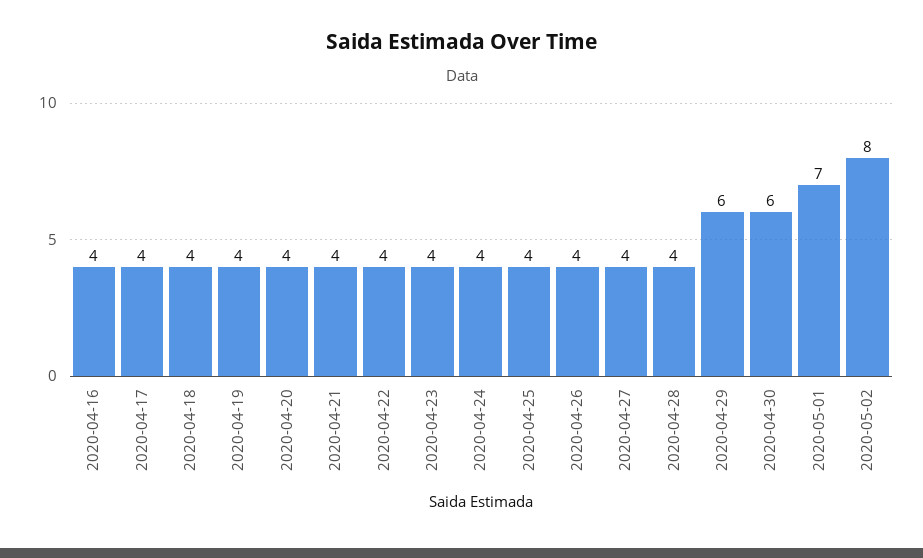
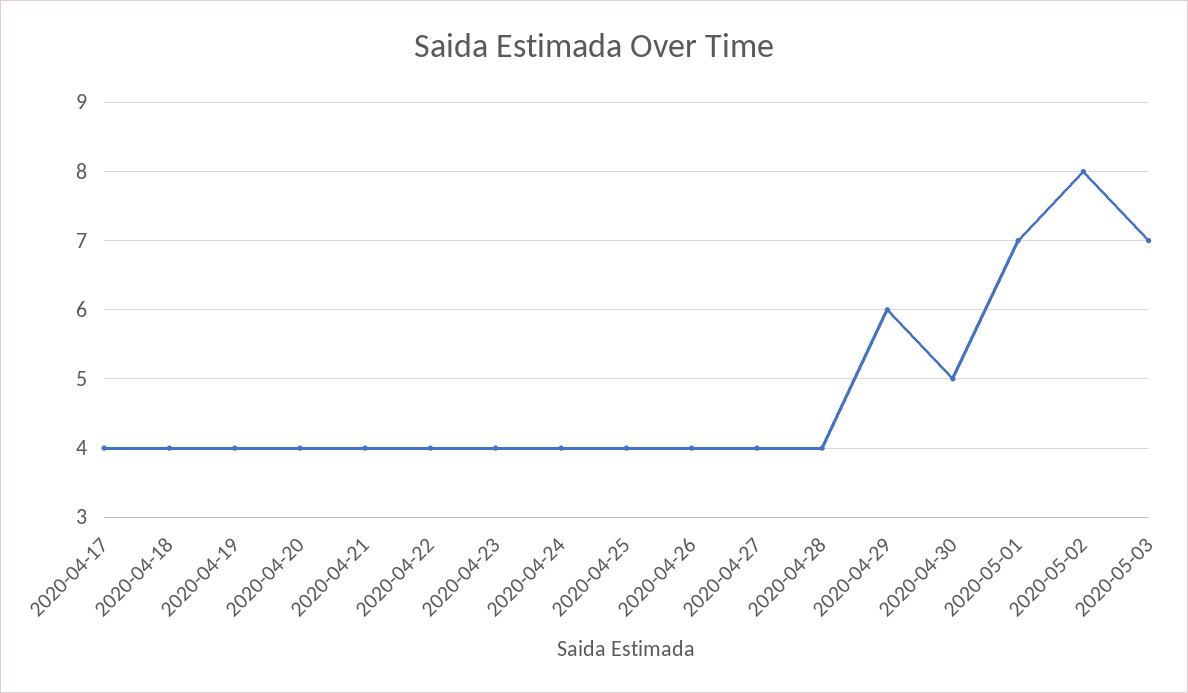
2020-04-16: 4 -> none
2020-04-30: 6 -> 5
2020-05-03: none -> 7

